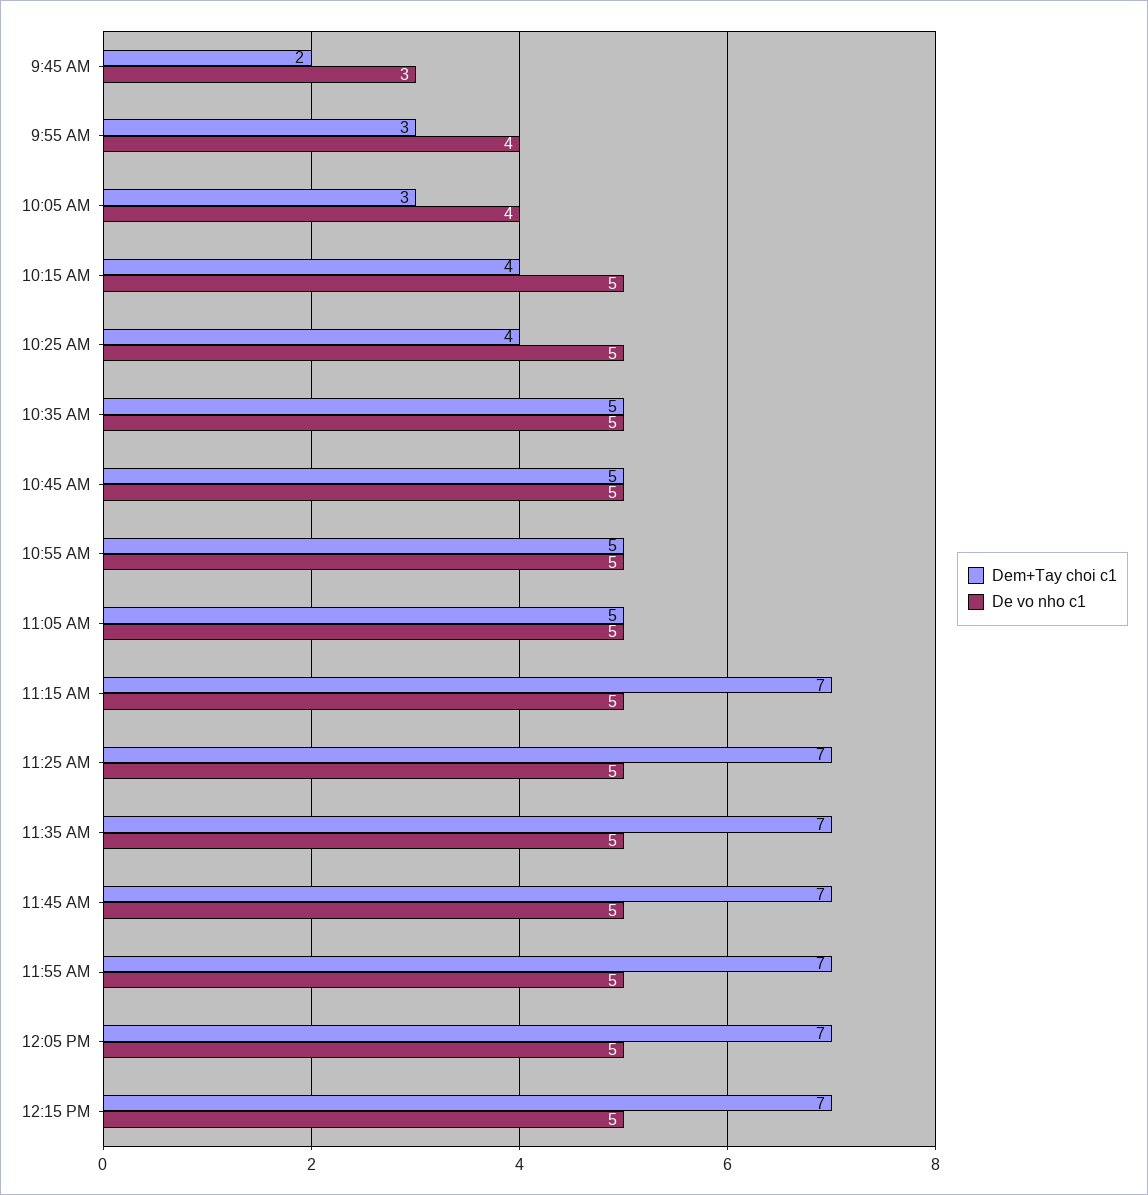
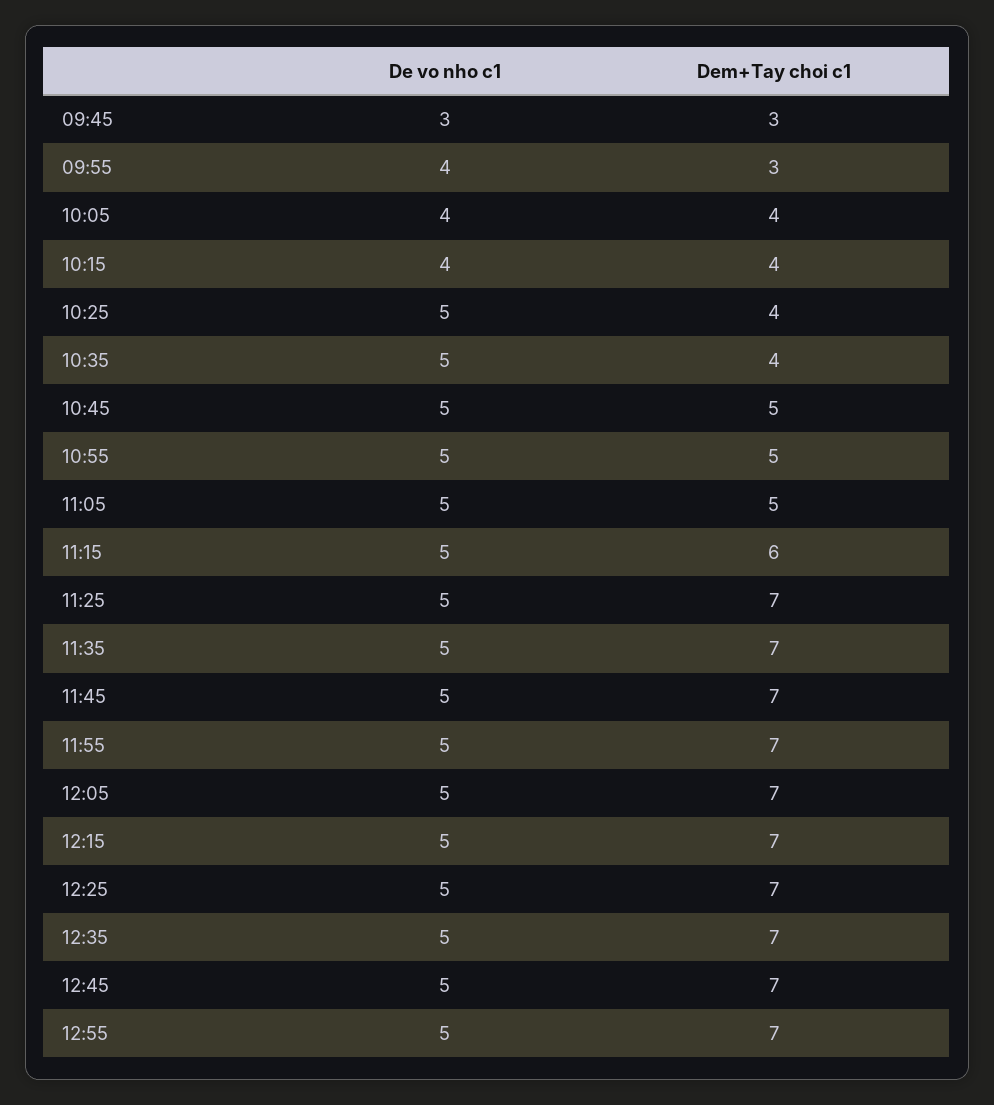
Dem+Tay choi c1, 9:45 AM: 2 -> 3
Dem+Tay choi c1, 10:05 AM: 3 -> 4
De vo nho c1, 10:15 AM: 5 -> 4
Dem+Tay choi c1, 10:35 AM: 5 -> 4
Dem+Tay choi c1, 11:15 AM: 7 -> 6
De vo nho c1, 12:25: none -> 5
Dem+Tay choi c1, 12:25: none -> 7
De vo nho c1, 12:35: none -> 5
Dem+Tay choi c1, 12:35: none -> 7
De vo nho c1, 12:45: none -> 5
Dem+Tay choi c1, 12:45: none -> 7
De vo nho c1, 12:55: none -> 5
Dem+Tay choi c1, 12:55: none -> 7

